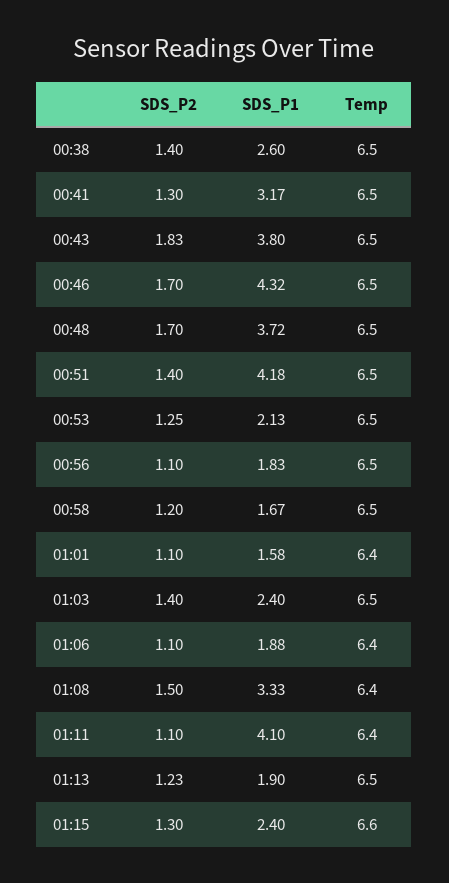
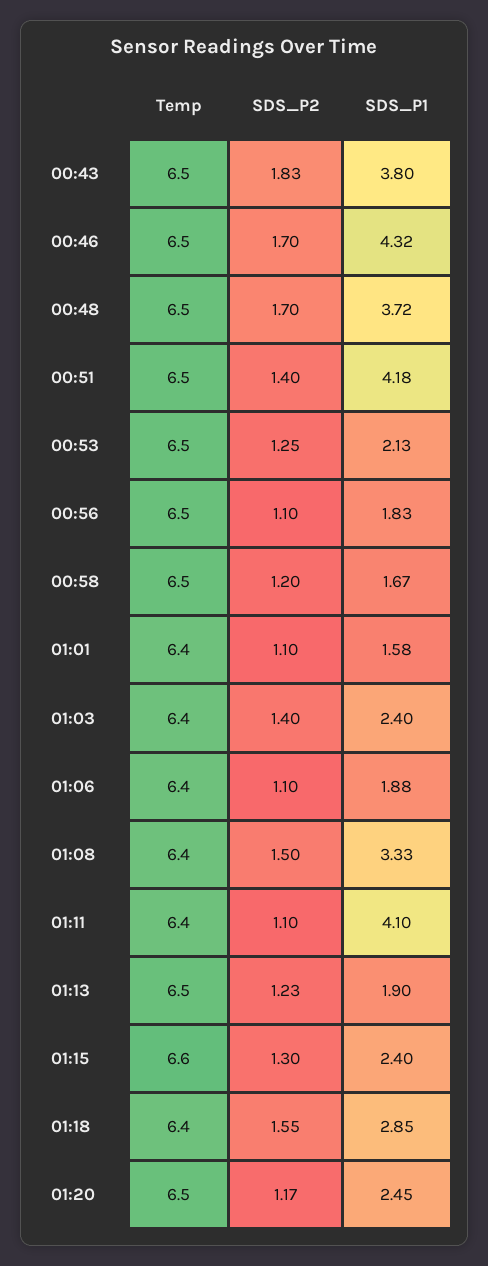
SDS_P2, 00:38: 1.4 -> none
SDS_P1, 00:38: 2.6 -> none
Temp, 00:38: 6.5 -> none
SDS_P2, 00:41: 1.3 -> none
SDS_P1, 00:41: 3.17 -> none
Temp, 00:41: 6.5 -> none
Temp, 01:03: 6.5 -> 6.4
Temp, 01:18: none -> 6.4
SDS_P2, 01:18: none -> 1.55
SDS_P1, 01:18: none -> 2.85
Temp, 01:20: none -> 6.5
SDS_P2, 01:20: none -> 1.17
SDS_P1, 01:20: none -> 2.45

